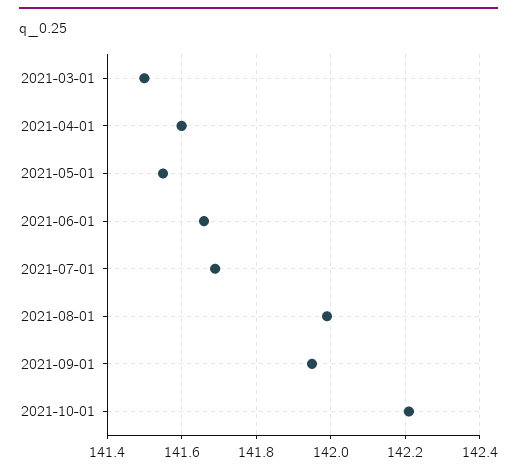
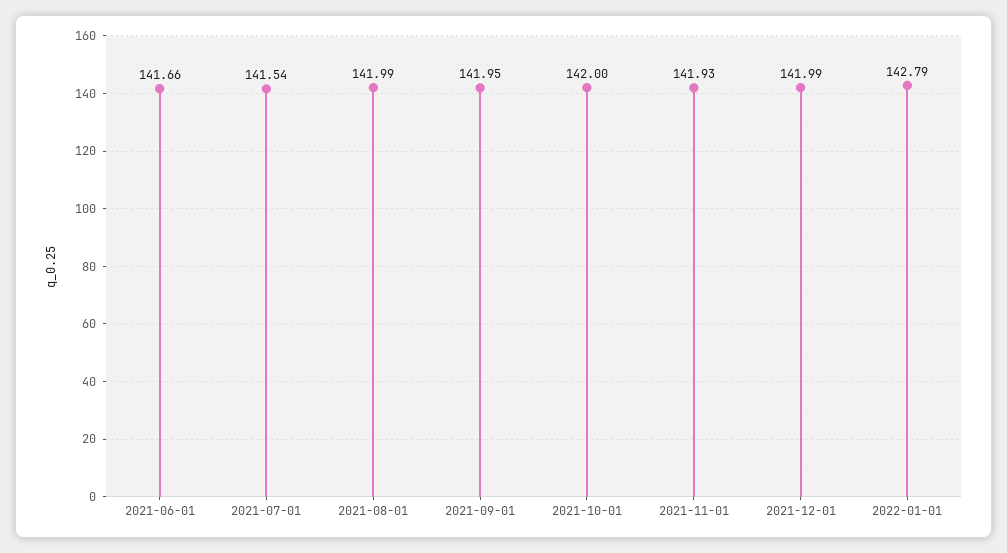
2021-03-01: 141.5 -> none
2021-04-01: 141.6 -> none
2021-05-01: 141.55 -> none
2021-07-01: 141.7 -> 141.54
2021-10-01: 142.2 -> 142
2021-11-01: none -> 141.93
2021-12-01: none -> 141.99
2022-01-01: none -> 142.79

